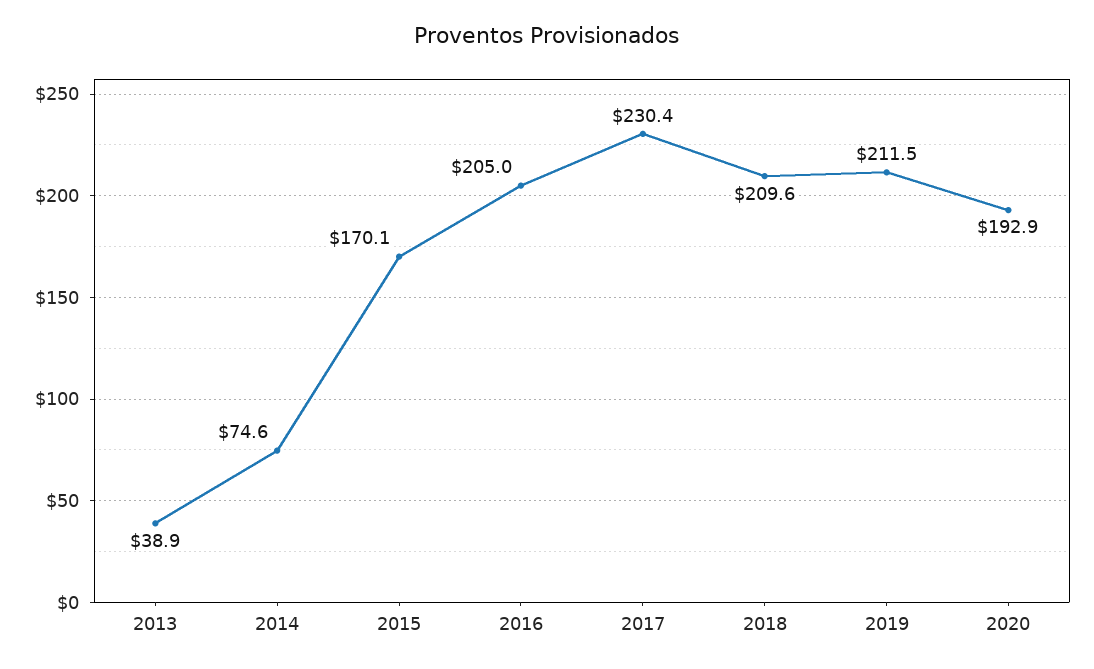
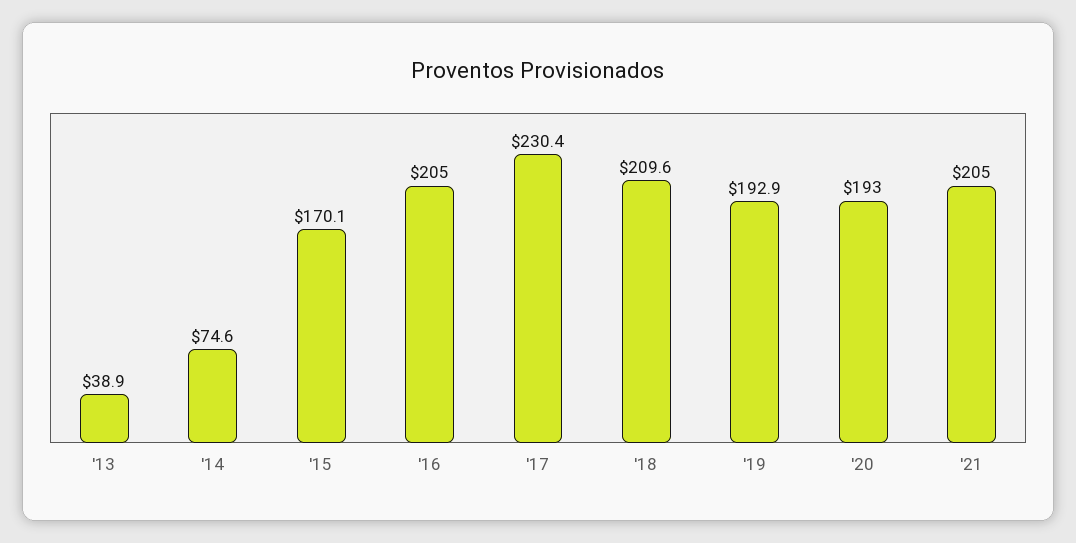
2019: 211.5 -> 192.9
2020: 192.9 -> 193
'21: none -> 205

